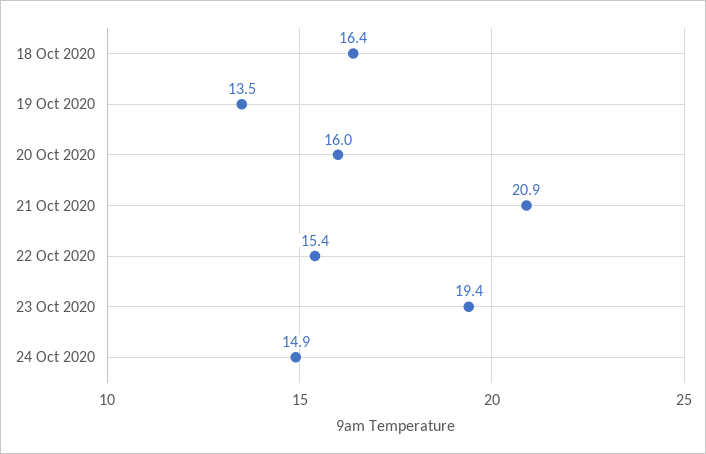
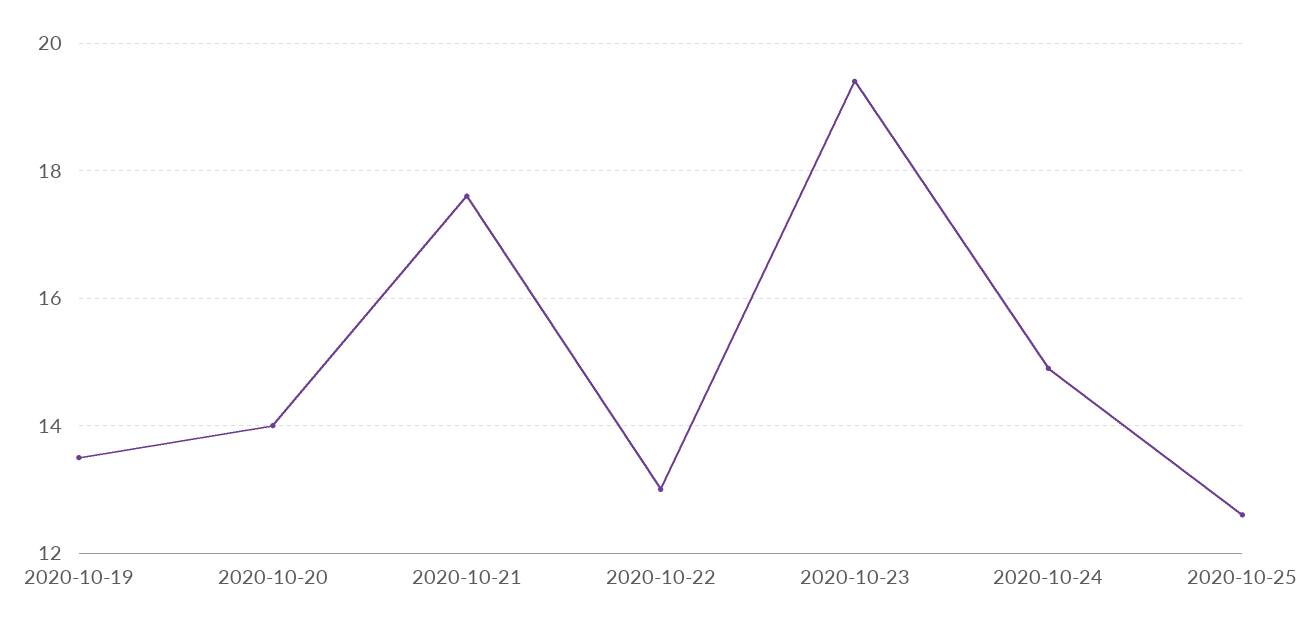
18 Oct 2020: 16.4 -> none
20 Oct 2020: 16 -> 14
21 Oct 2020: 20.9 -> 17.5
22 Oct 2020: 15.4 -> 13
2020-10-25: none -> 12.5

